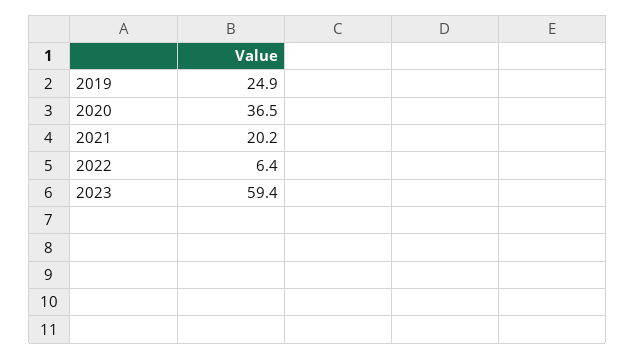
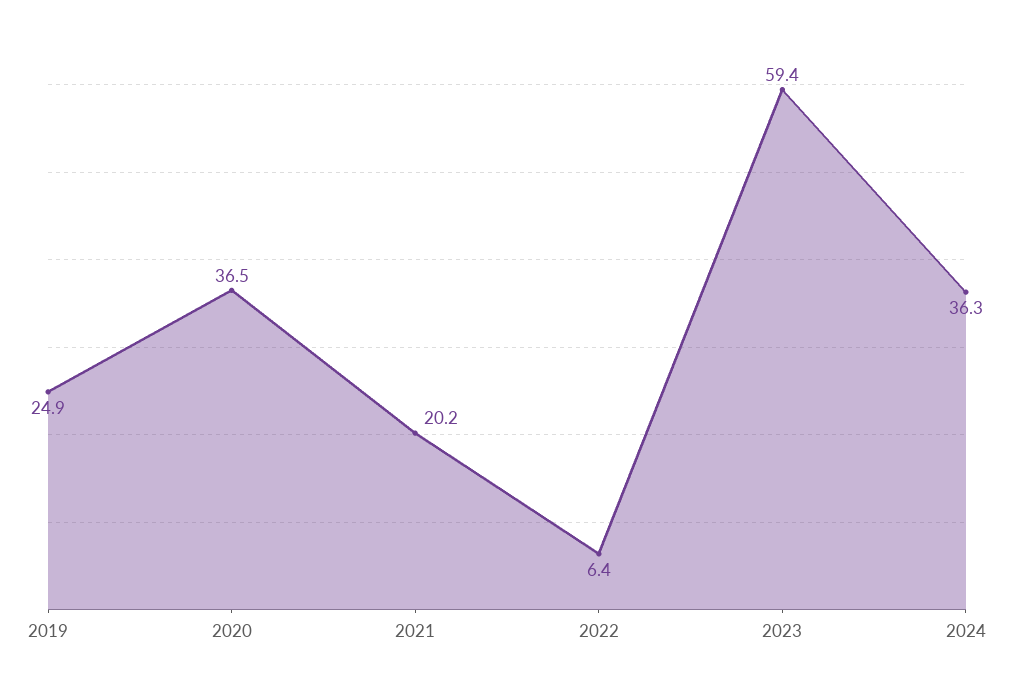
2024: none -> 36.3

